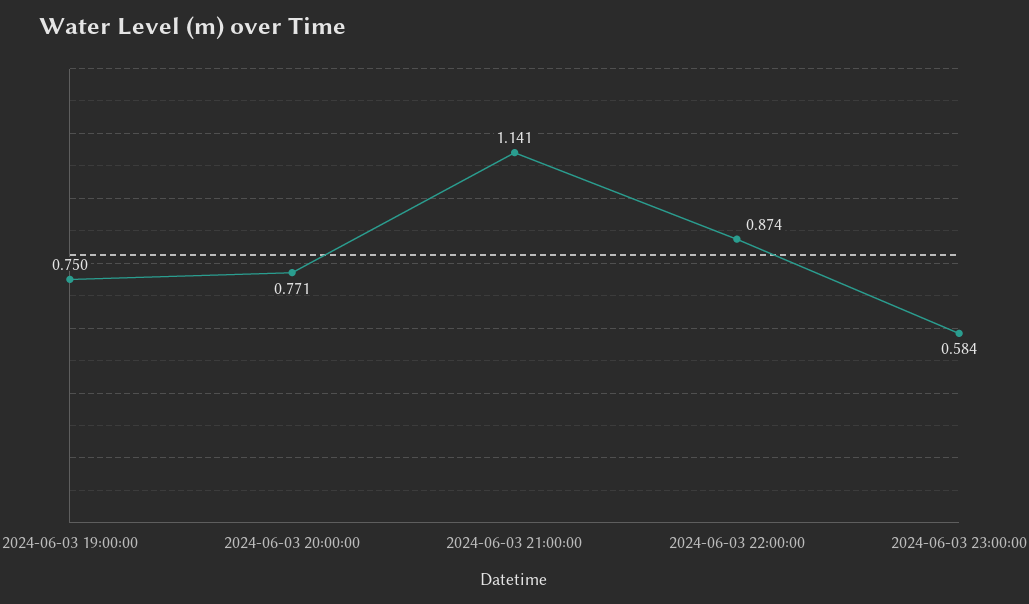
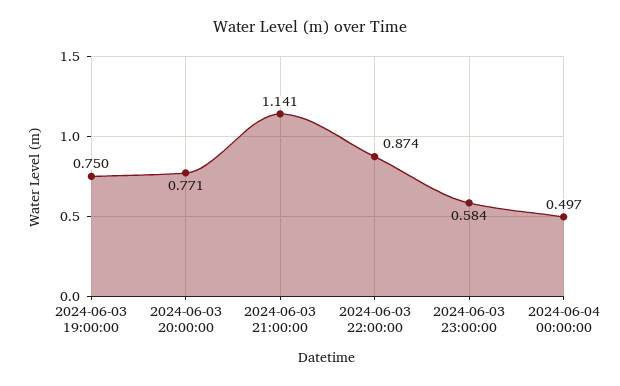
2024-06-04 00:00:00: none -> 0.497

